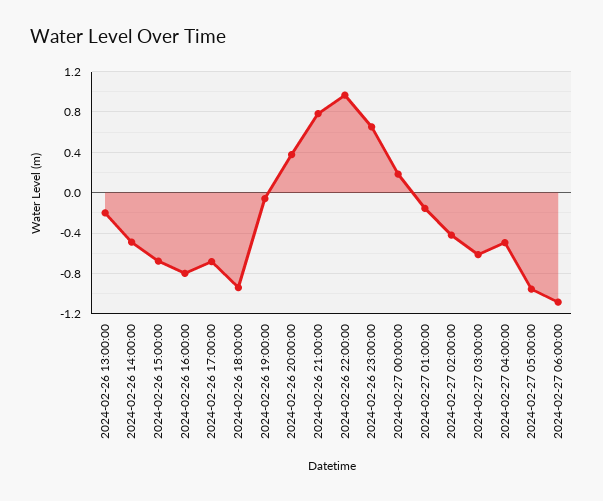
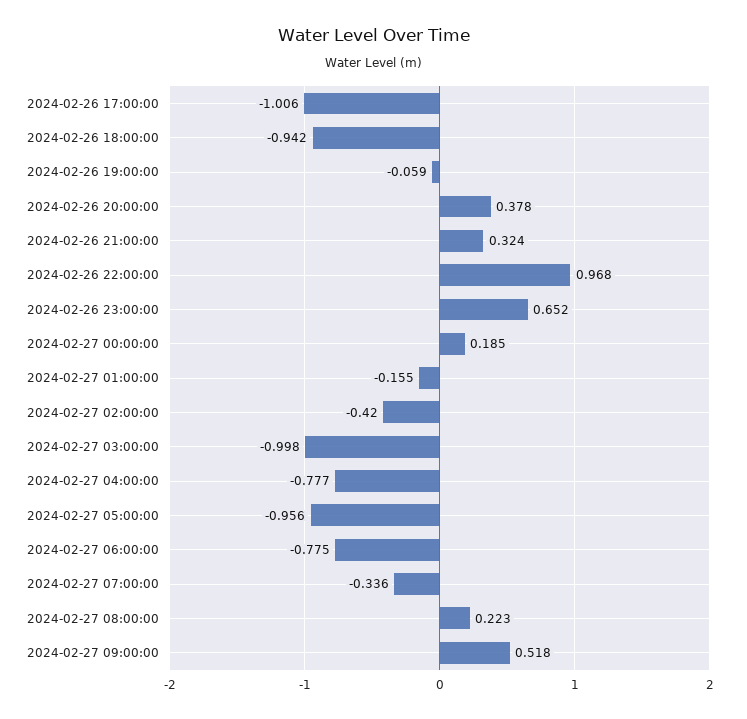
2024-02-26 13:00:00: -0.2 -> none
2024-02-26 14:00:00: -0.5 -> none
2024-02-26 15:00:00: -0.7 -> none
2024-02-26 16:00:00: -0.8 -> none
2024-02-26 17:00:00: -0.7 -> -1.006
2024-02-26 21:00:00: 0.8 -> 0.324
2024-02-27 03:00:00: -0.6 -> -0.998
2024-02-27 04:00:00: -0.5 -> -0.777
2024-02-27 06:00:00: -1.1 -> -0.775
2024-02-27 07:00:00: none -> -0.336
2024-02-27 08:00:00: none -> 0.223
2024-02-27 09:00:00: none -> 0.518

